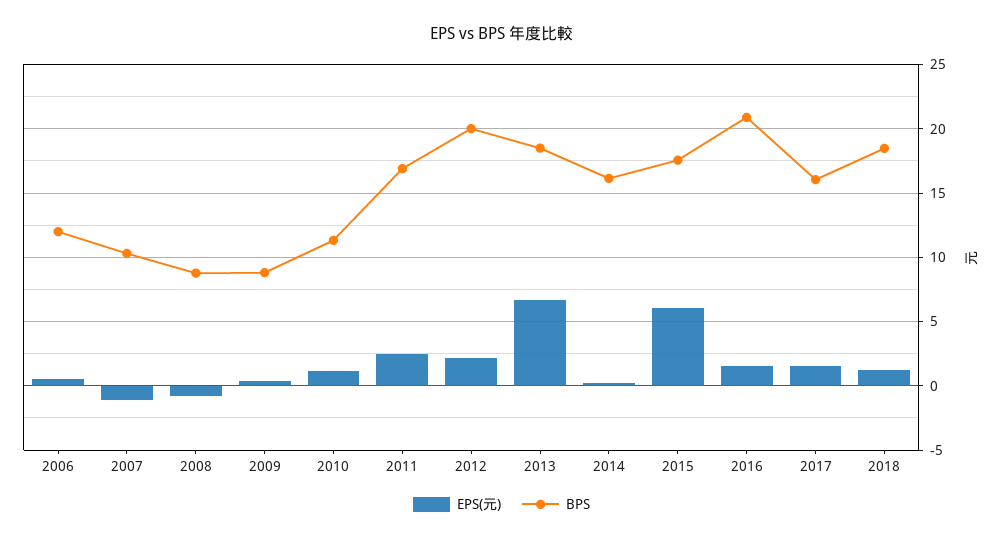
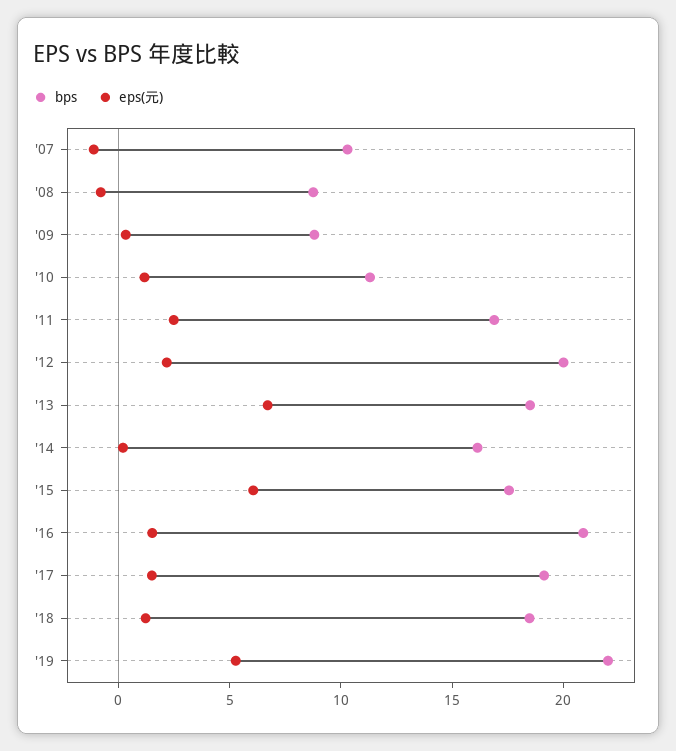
EPS(元), 2006: 0.5 -> none
BPS, 2006: 12 -> none
BPS, 2017: 16 -> 19
BPS, '19: none -> 22
EPS(元), '19: none -> 5

